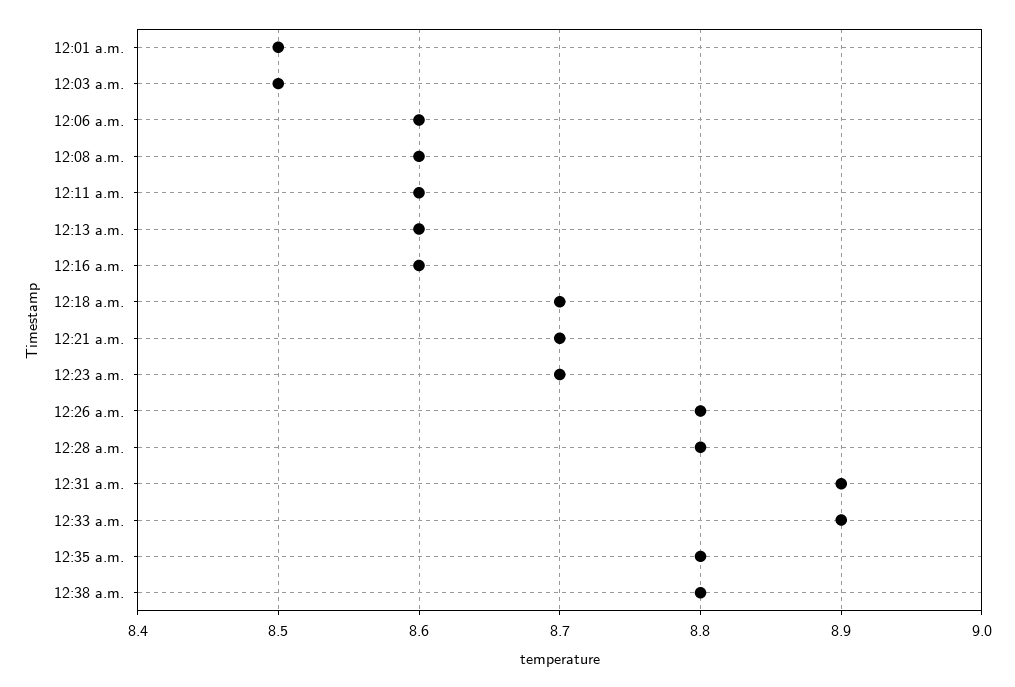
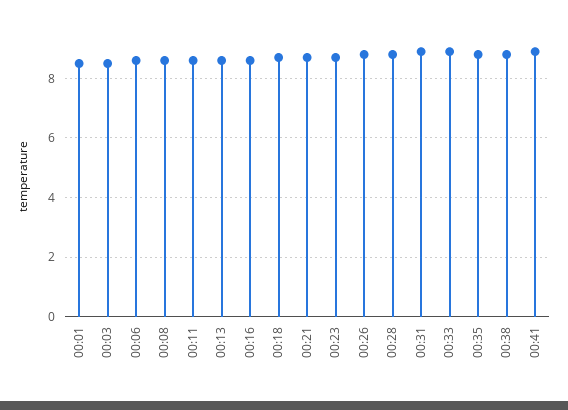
00:41: none -> 9

